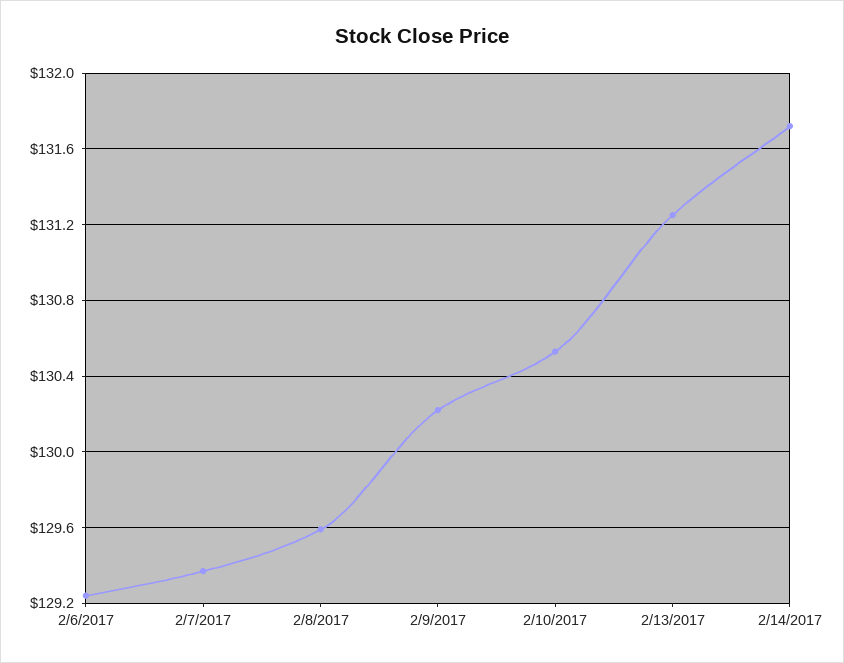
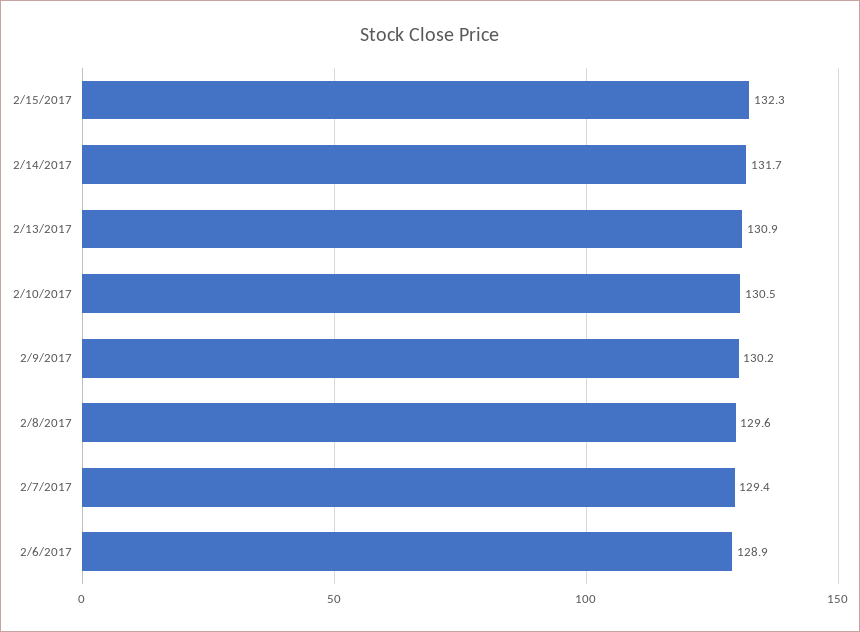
2/6/2017: 129.25 -> 128.9
2/13/2017: 131.25 -> 130.9
2/15/2017: none -> 132.3

